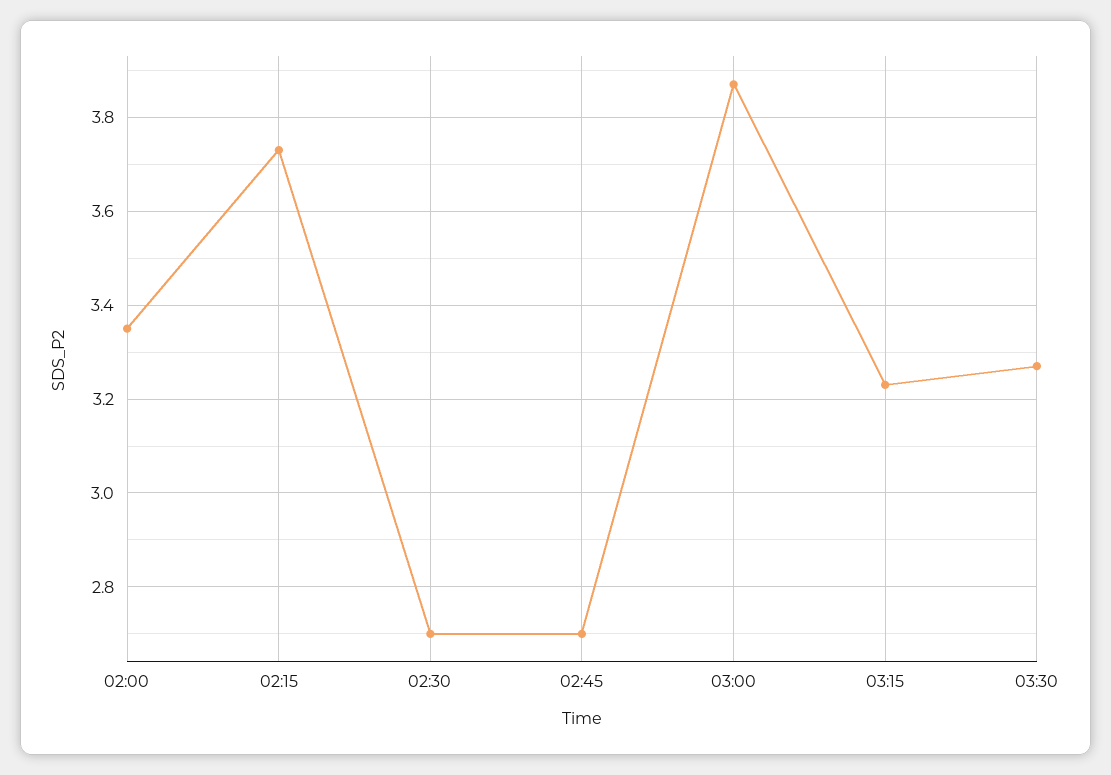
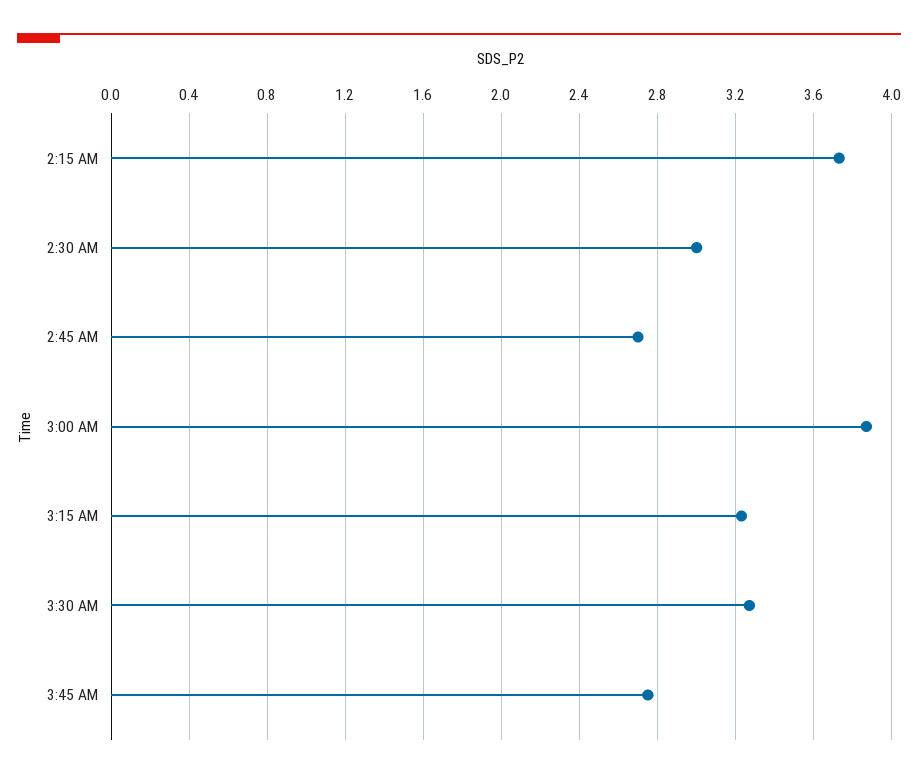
02:00: 3.35 -> none
02:30: 2.7 -> 3
3:45 AM: none -> 2.75

